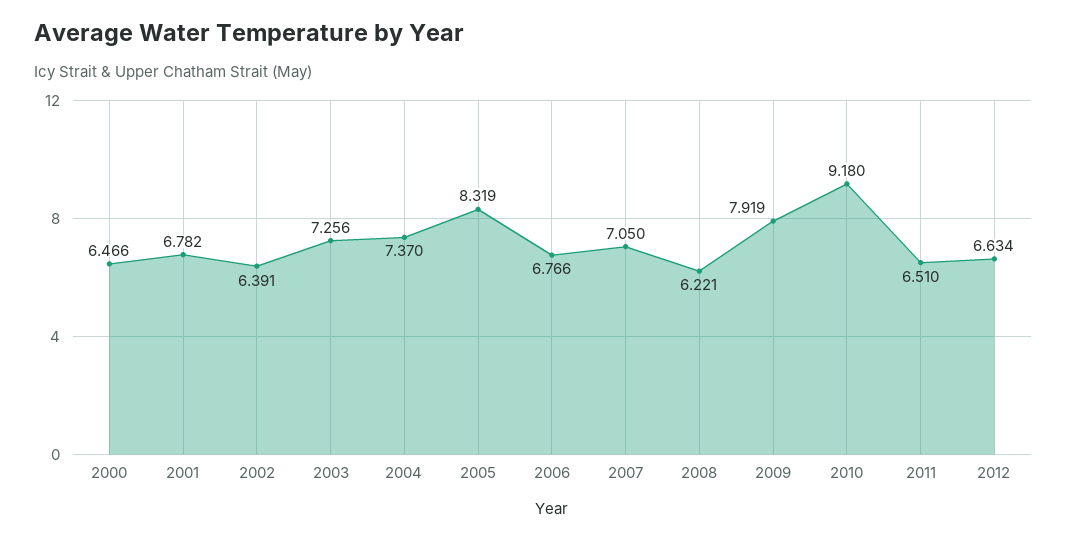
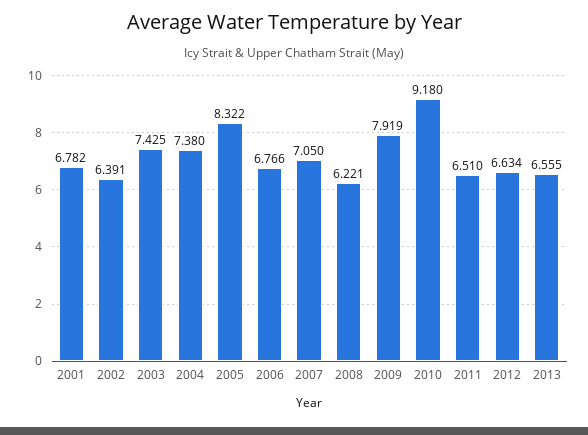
2000: 6.466 -> none
2003: 7.256 -> 7.425
2004: 7.37 -> 7.38
2005: 8.319 -> 8.322
2013: none -> 6.555

